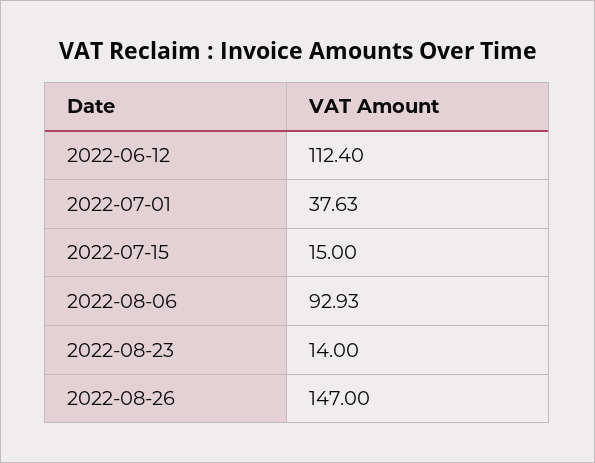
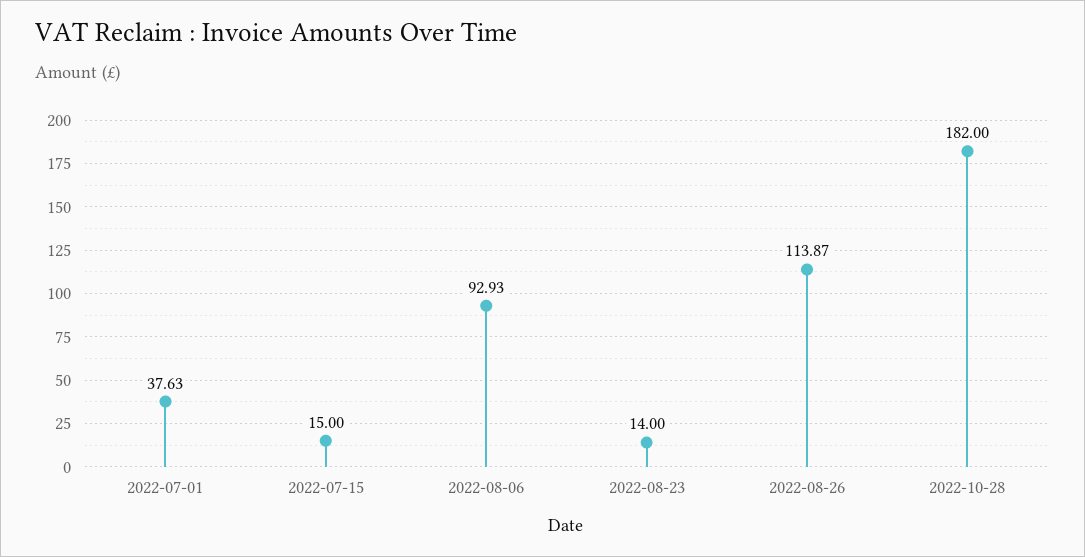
2022-06-12: 112.4 -> none
2022-08-26: 147 -> 113.87
2022-10-28: none -> 182

